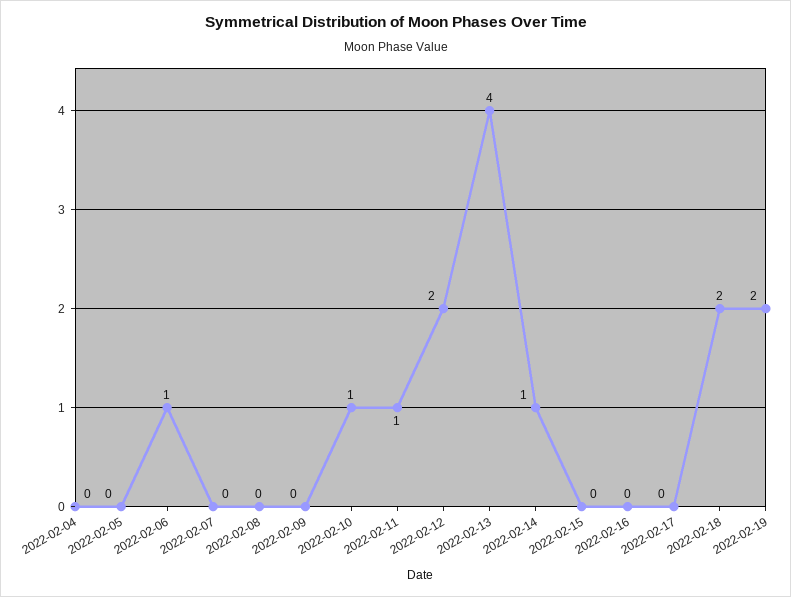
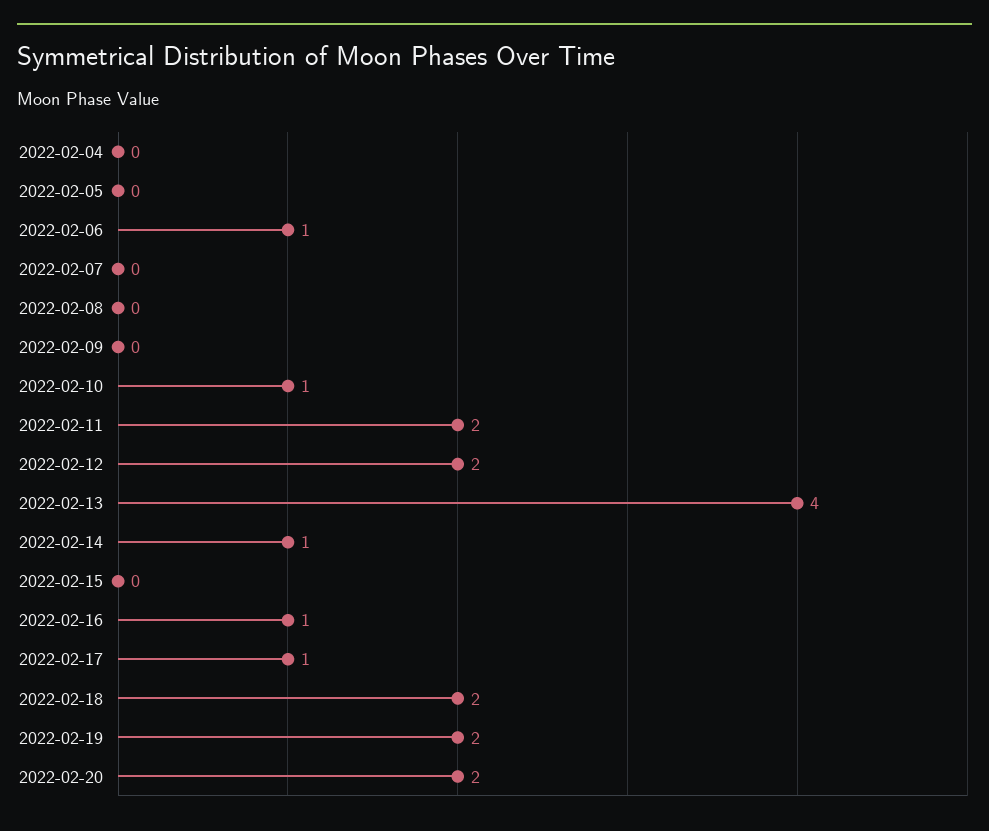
2022-02-11: 1 -> 2
2022-02-16: 0 -> 1
2022-02-17: 0 -> 1
2022-02-20: none -> 2

